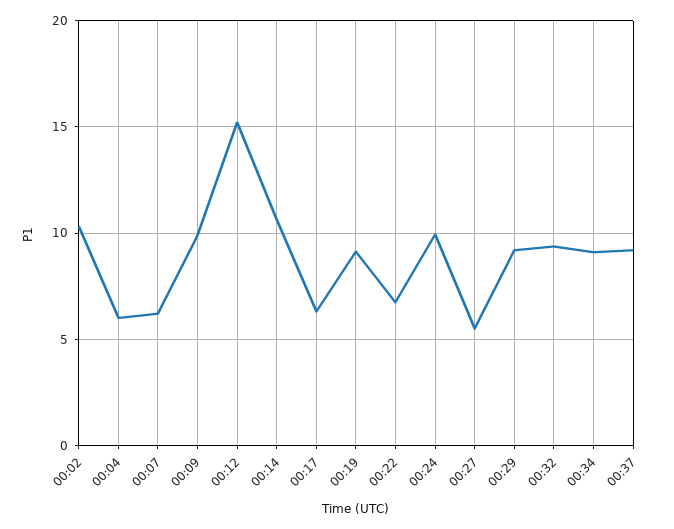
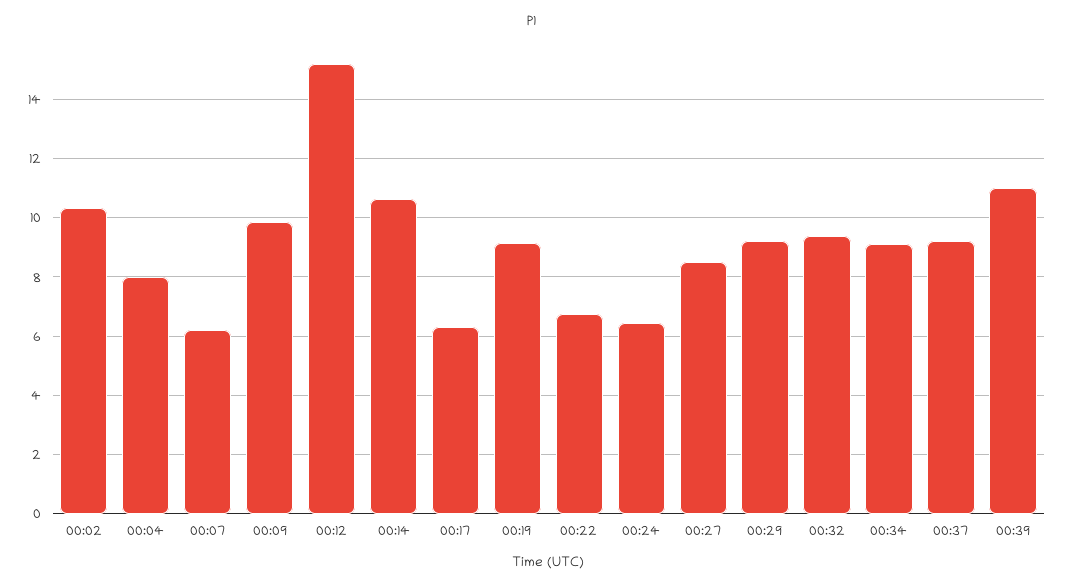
00:04: 6 -> 8
00:24: 10 -> 6.5
00:27: 5.5 -> 8.5
00:39: none -> 11

